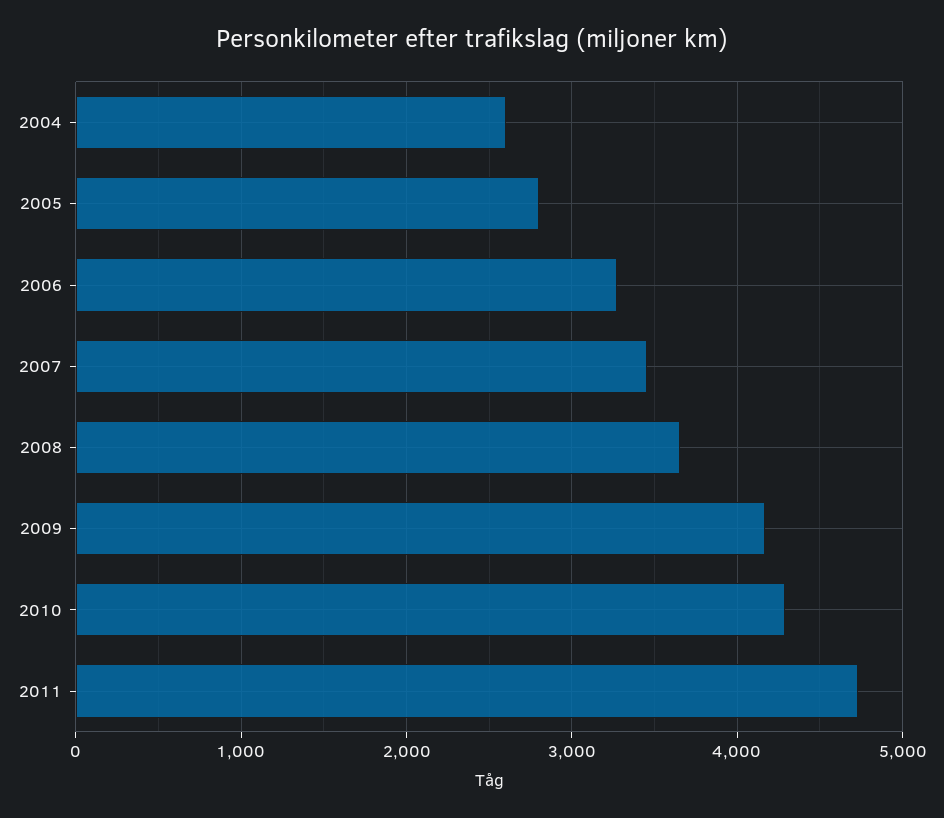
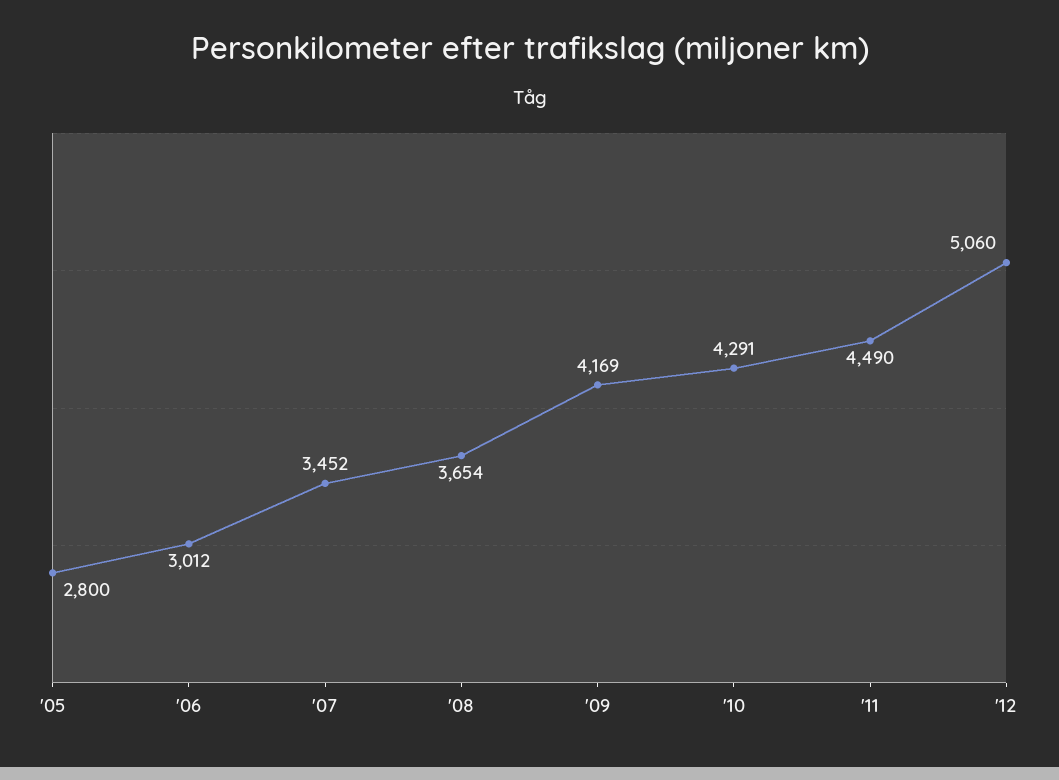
2004: 2600 -> none
2006: 3300 -> 3012
2011: 4700 -> 4490
'12: none -> 5060

